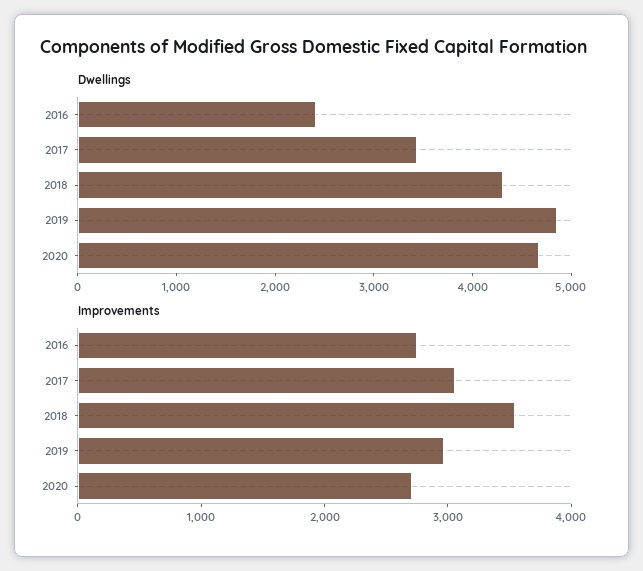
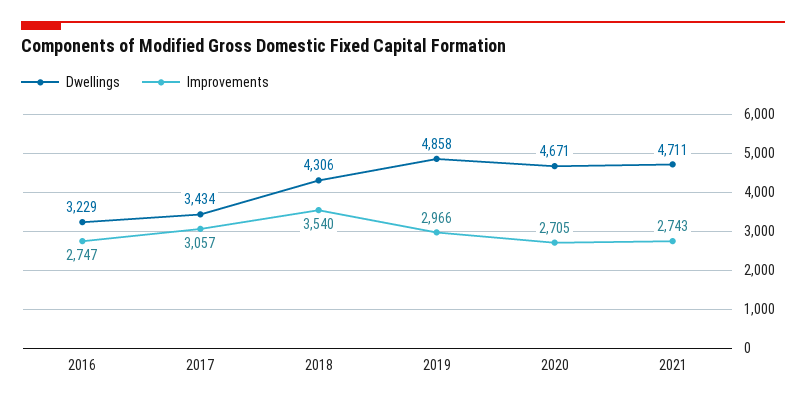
Dwellings, 2016: 2400 -> 3229
Dwellings, 2021: none -> 4711
Improvements, 2021: none -> 2743

